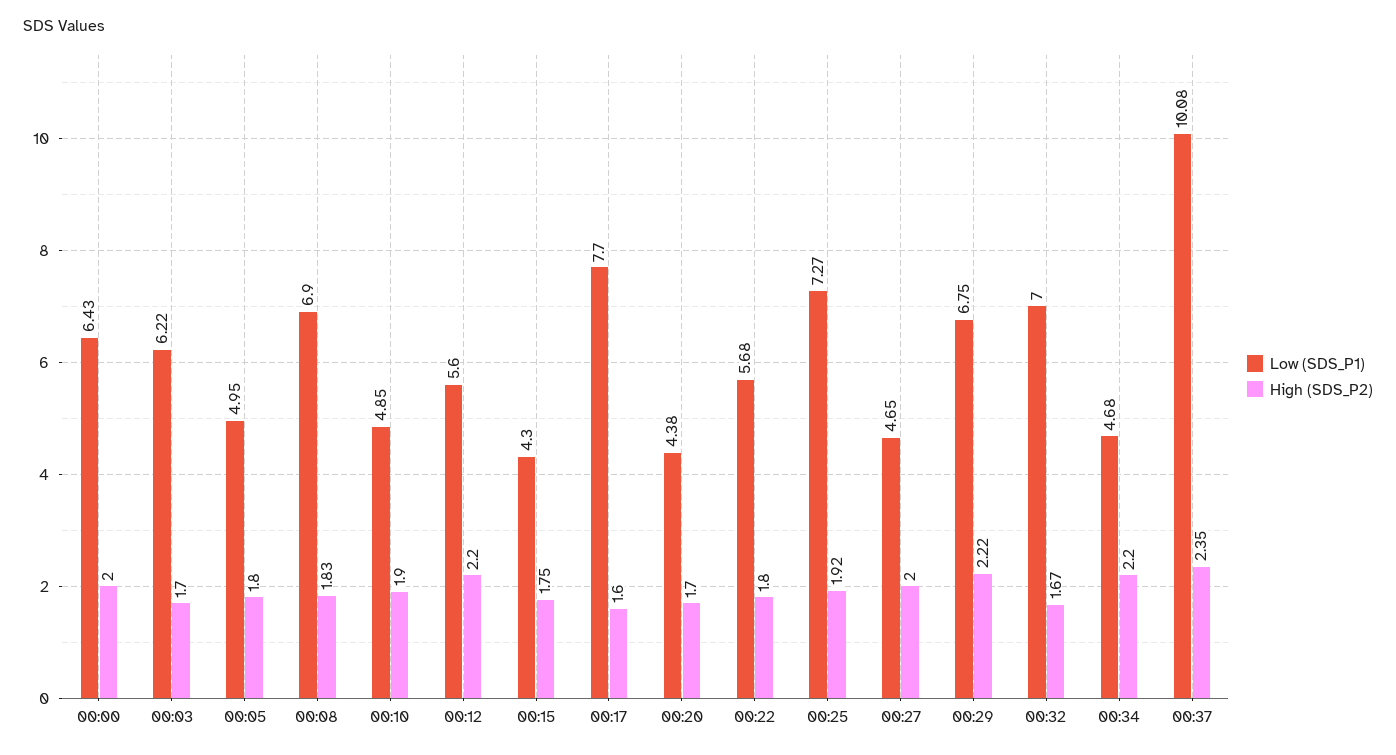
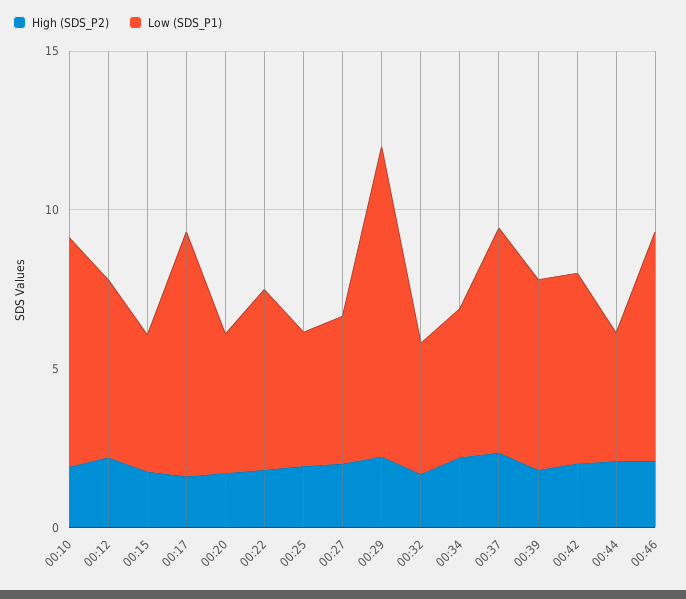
Low (SDS_P1), 00:00: 6.43 -> none
High (SDS_P2), 00:00: 2 -> none
Low (SDS_P1), 00:03: 6.22 -> none
High (SDS_P2), 00:03: 1.7 -> none
Low (SDS_P1), 00:05: 4.95 -> none
High (SDS_P2), 00:05: 1.8 -> none
Low (SDS_P1), 00:08: 6.9 -> none
High (SDS_P2), 00:08: 1.83 -> none
Low (SDS_P1), 00:10: 4.85 -> 7
Low (SDS_P1), 00:25: 7.27 -> 4
Low (SDS_P1), 00:29: 6.75 -> 10
Low (SDS_P1), 00:32: 7 -> 4
Low (SDS_P1), 00:37: 10.08 -> 7
High (SDS_P2), 00:39: none -> 2
Low (SDS_P1), 00:39: none -> 6
High (SDS_P2), 00:42: none -> 2
Low (SDS_P1), 00:42: none -> 6
High (SDS_P2), 00:44: none -> 2
Low (SDS_P1), 00:44: none -> 4
High (SDS_P2), 00:46: none -> 2
Low (SDS_P1), 00:46: none -> 7

